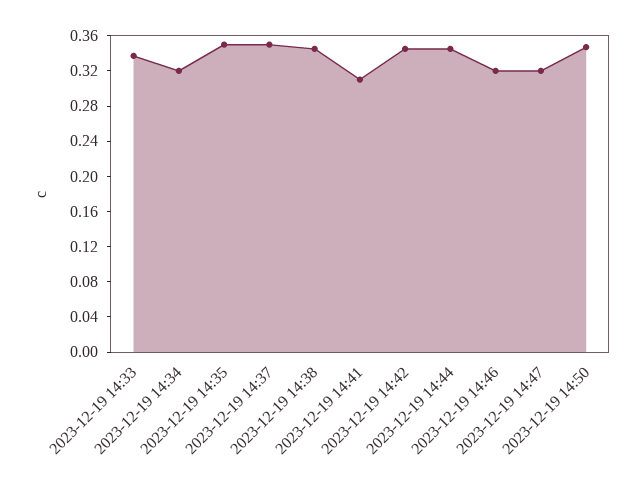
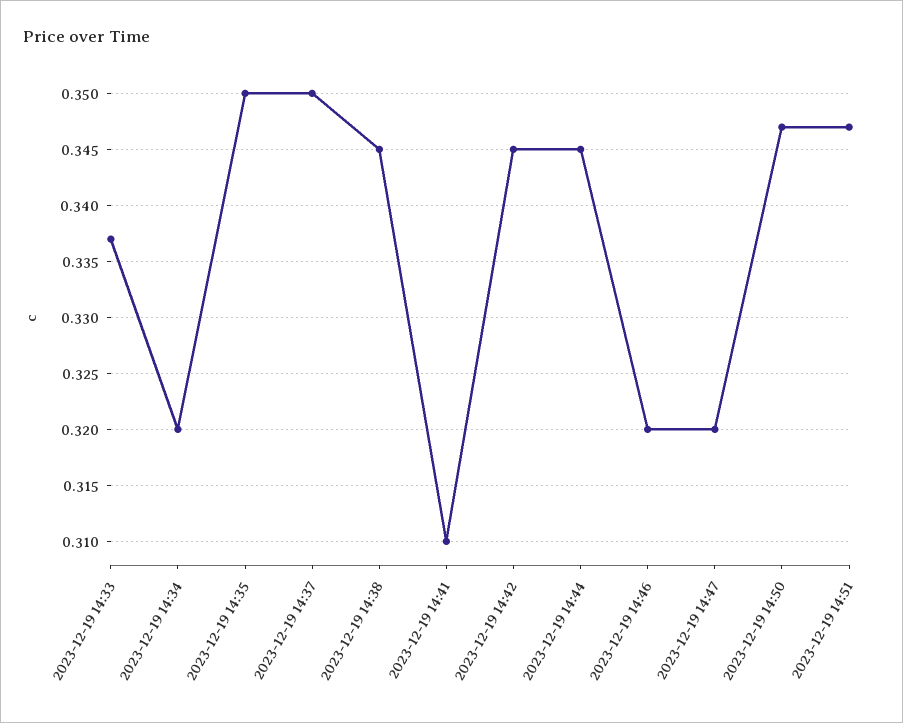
2023-12-19 14:51: none -> 0.347

